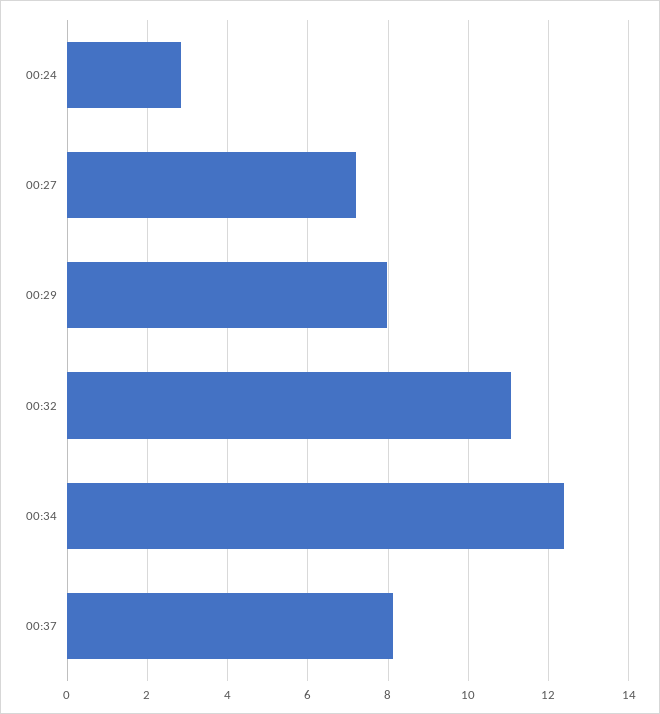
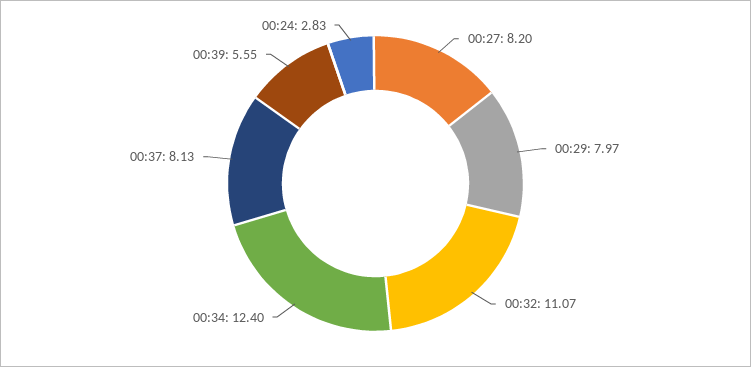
00:27: 7.2 -> 8.2
00:39: none -> 5.55

